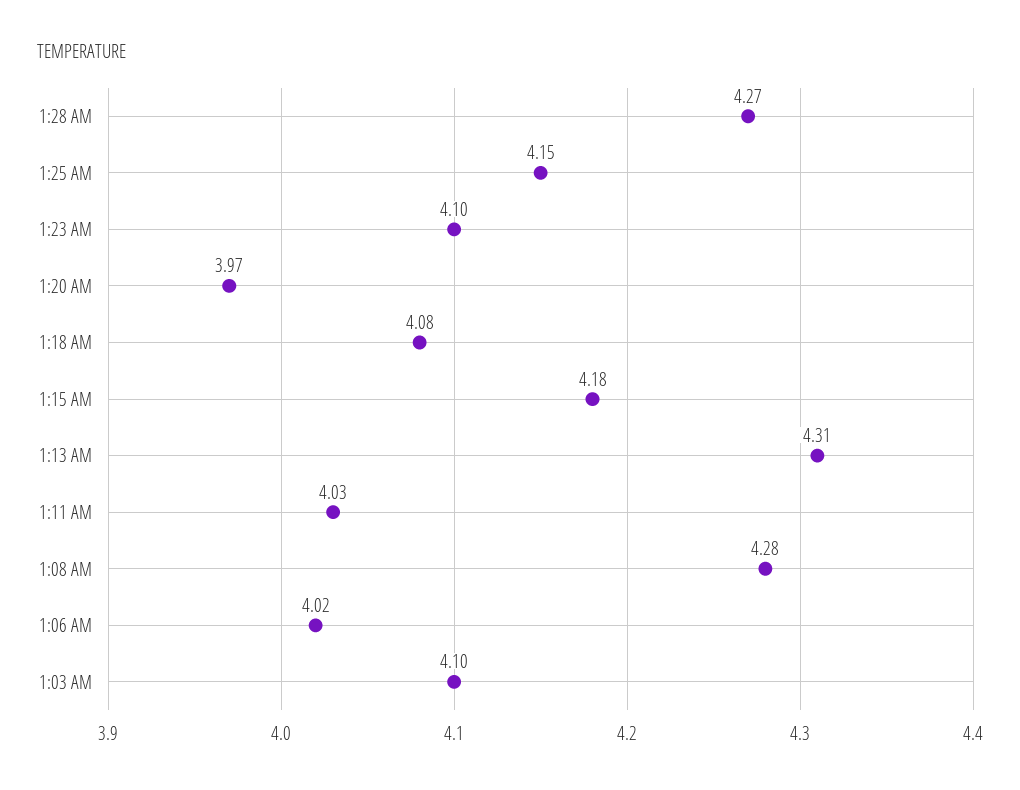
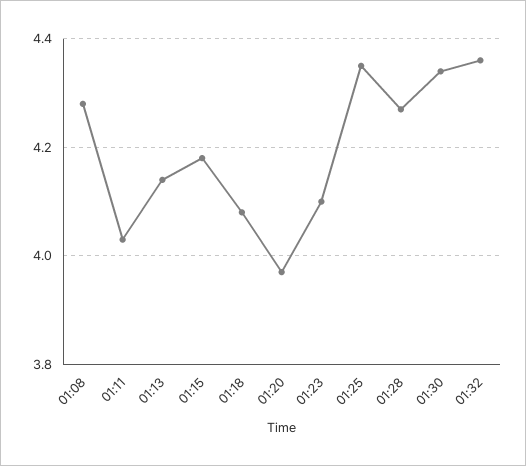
1:25 AM: 4.15 -> 4.35
1:13 AM: 4.31 -> 4.15
1:06 AM: 4.02 -> none
1:03 AM: 4.1 -> none
01:30: none -> 4.35
01:32: none -> 4.35

